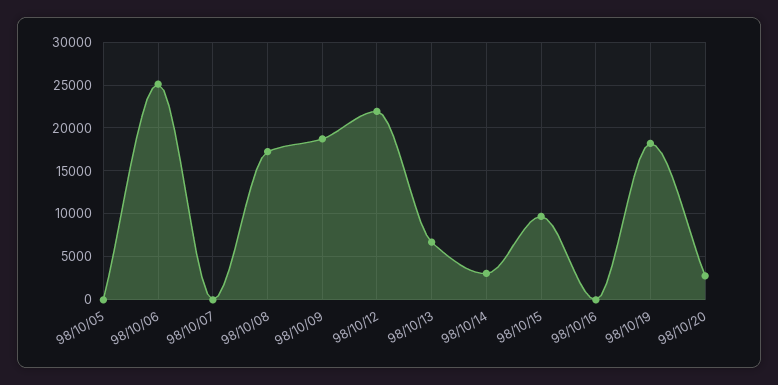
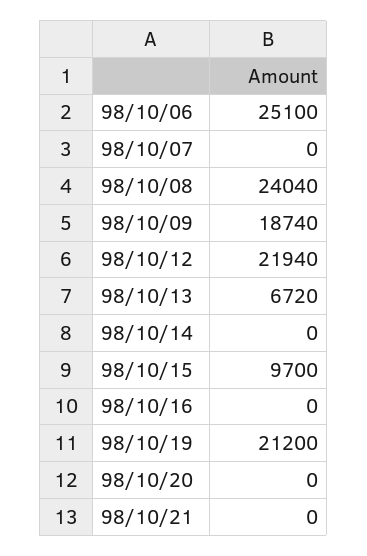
98/10/05: 0 -> none
98/10/08: 17000 -> 24040
98/10/14: 3000 -> 0
98/10/19: 18000 -> 21200
98/10/20: 3000 -> 0
98/10/21: none -> 0

